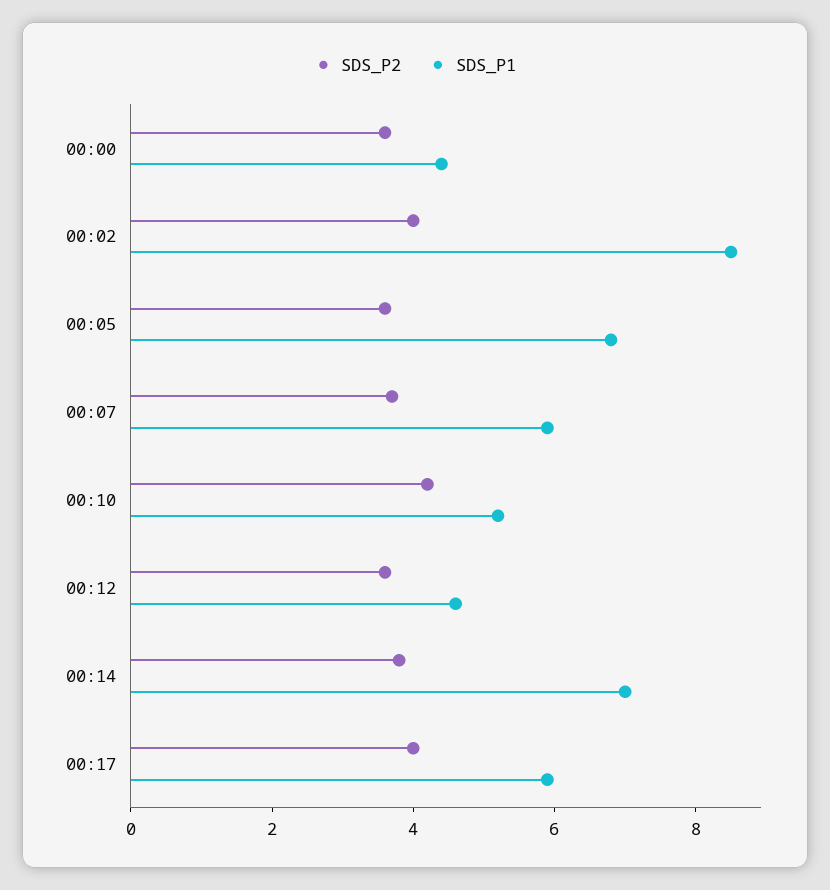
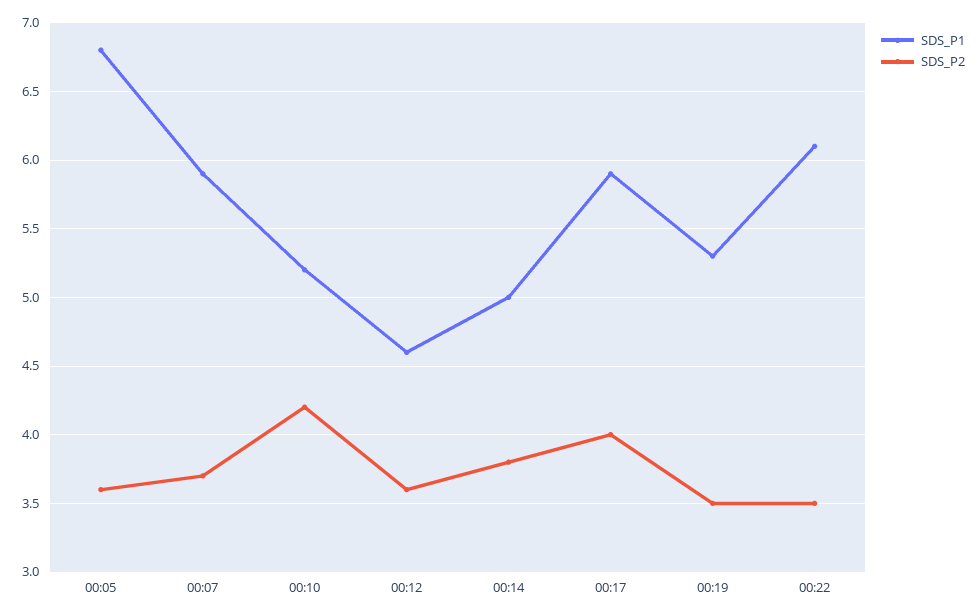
SDS_P2, 00:00: 3.5 -> none
SDS_P1, 00:00: 4.5 -> none
SDS_P2, 00:02: 4 -> none
SDS_P1, 00:02: 8.5 -> none
SDS_P1, 00:14: 7 -> 5
SDS_P1, 00:19: none -> 5.3
SDS_P2, 00:19: none -> 3.5
SDS_P1, 00:22: none -> 6.1
SDS_P2, 00:22: none -> 3.5

